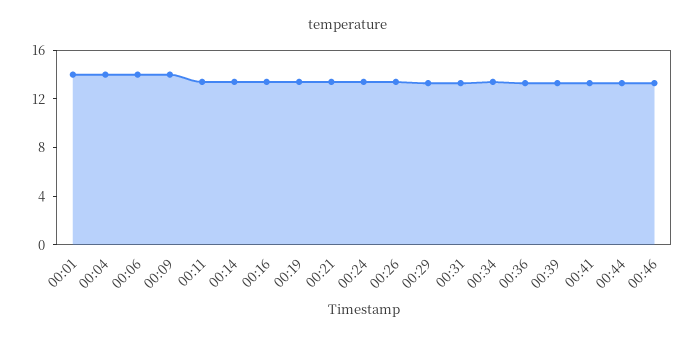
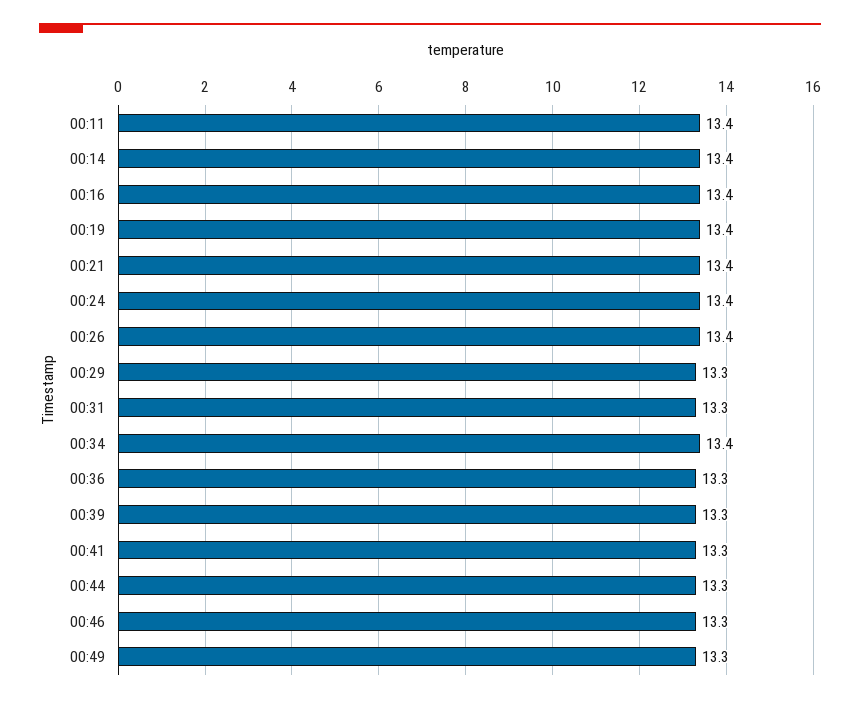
00:01: 14 -> none
00:04: 14 -> none
00:06: 14 -> none
00:09: 14 -> none
00:49: none -> 13.3

